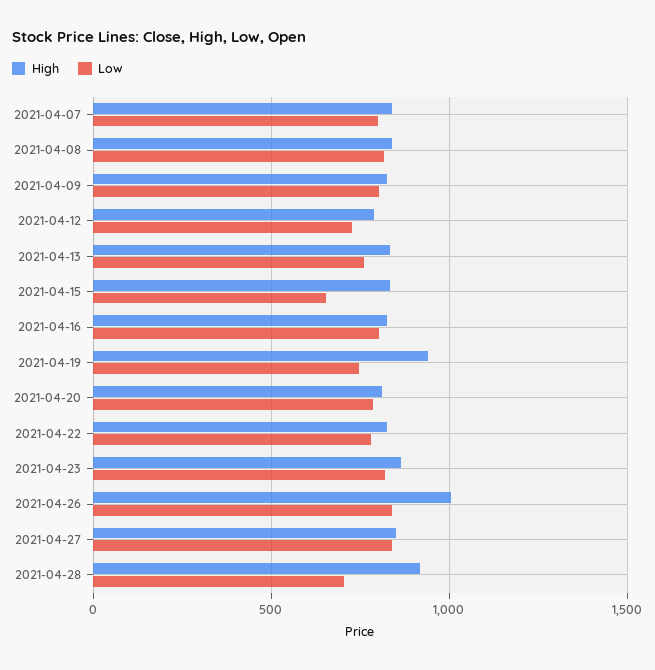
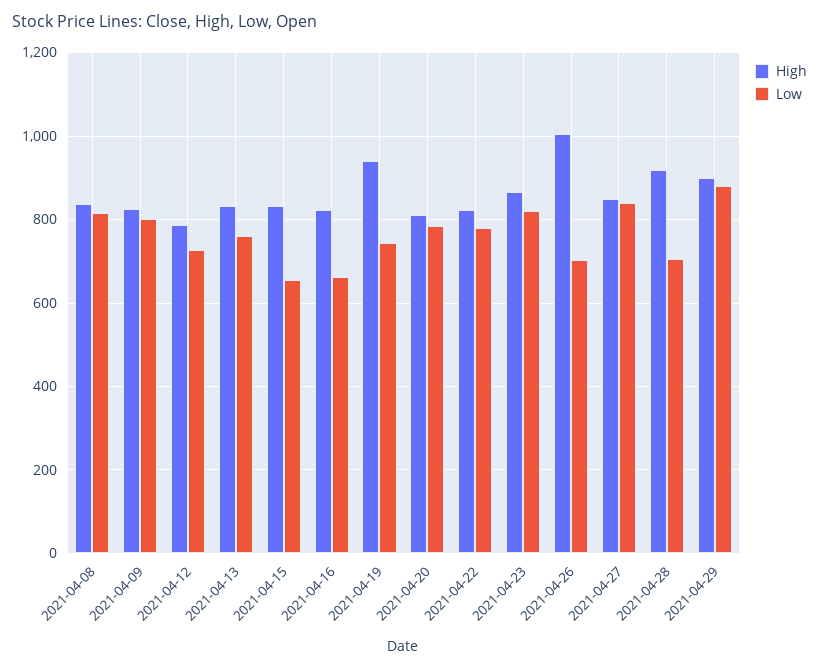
High, 2021-04-07: 850 -> none
Low, 2021-04-07: 800 -> none
Low, 2021-04-16: 800 -> 660
Low, 2021-04-26: 850 -> 700
High, 2021-04-29: none -> 900
Low, 2021-04-29: none -> 880

